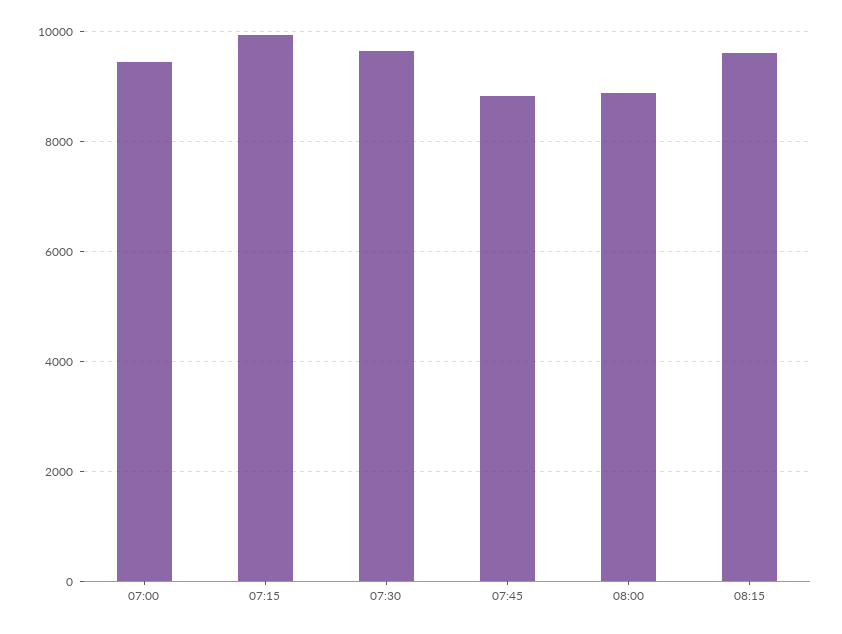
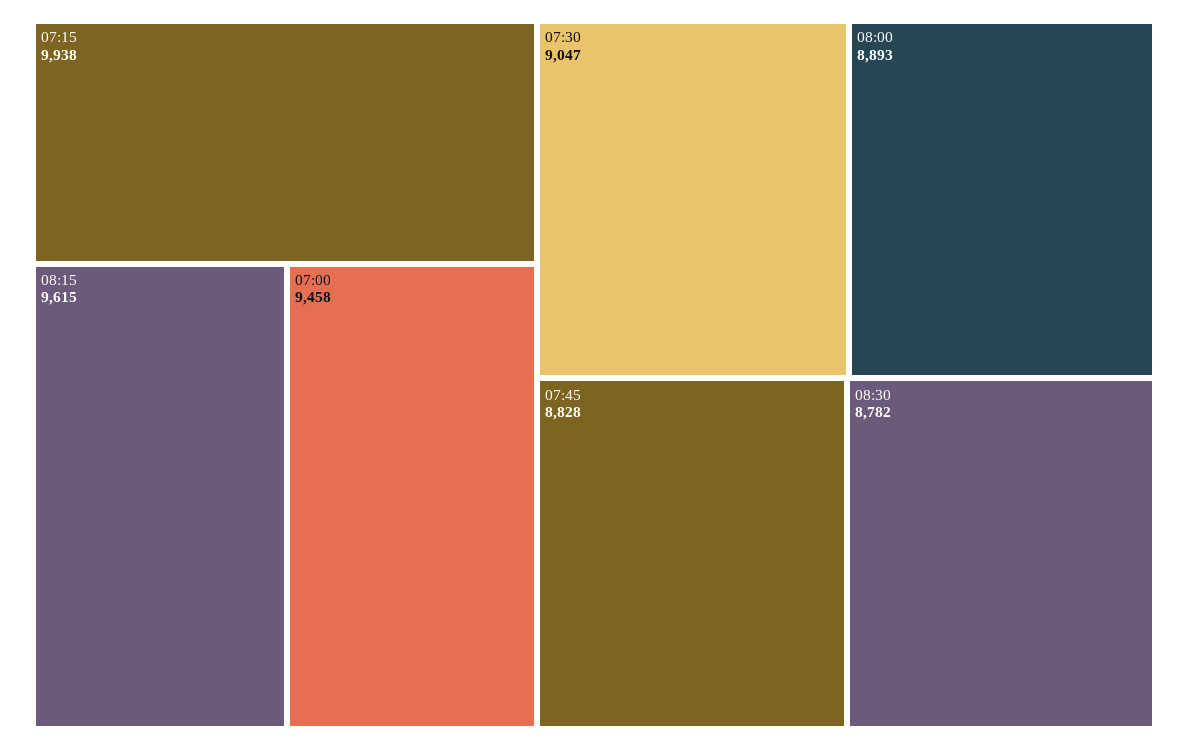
07:30: 9600 -> 9047
08:30: none -> 8782

